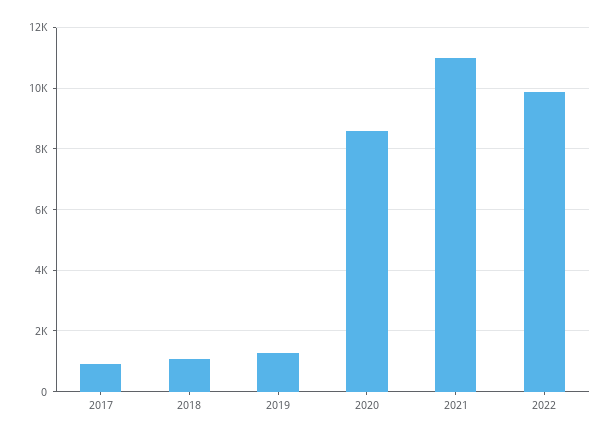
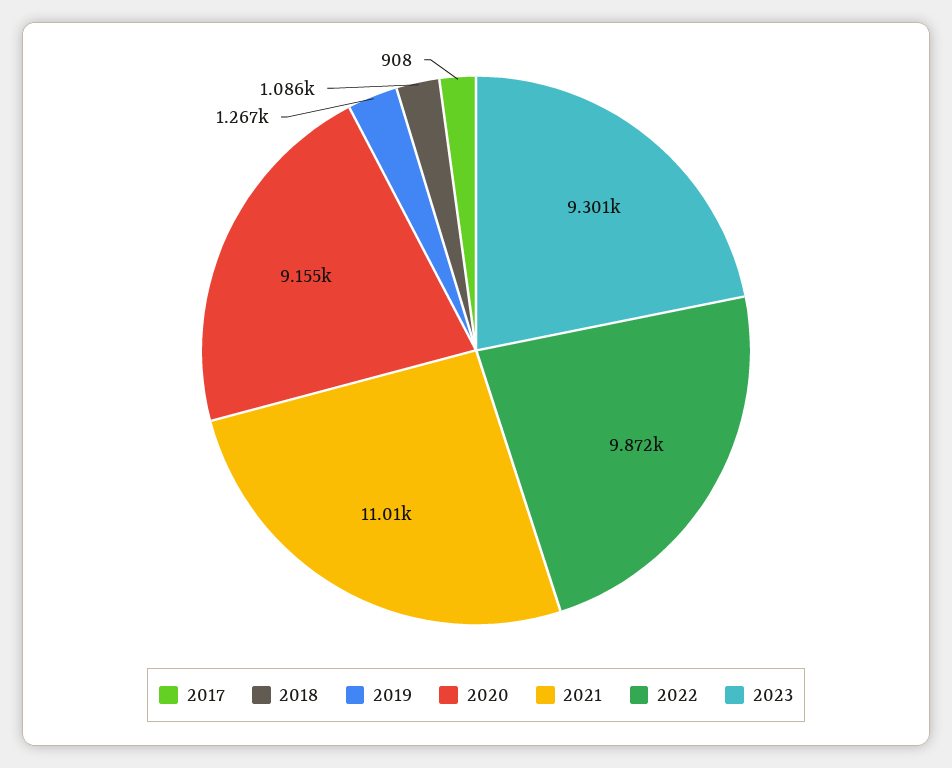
2020: 8600 -> 9155
2023: none -> 9301

